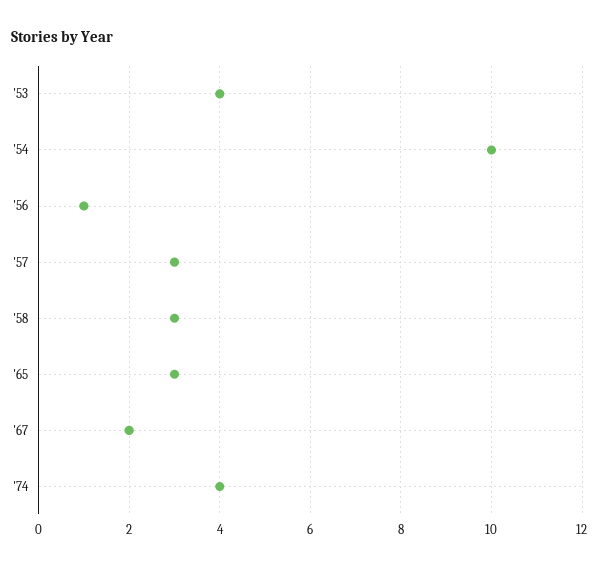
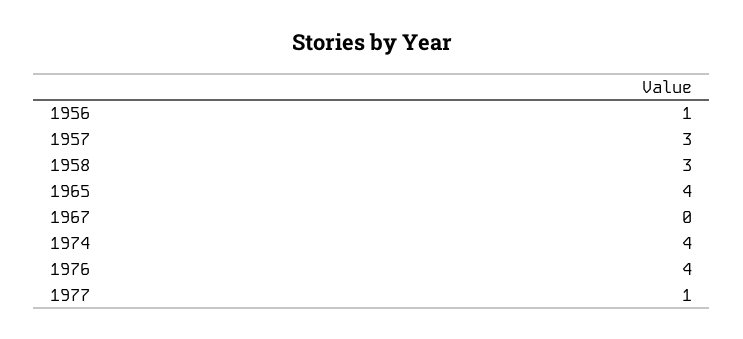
'53: 4 -> none
'54: 10 -> none
'65: 3 -> 4
'67: 2 -> 0
1976: none -> 4
1977: none -> 1

